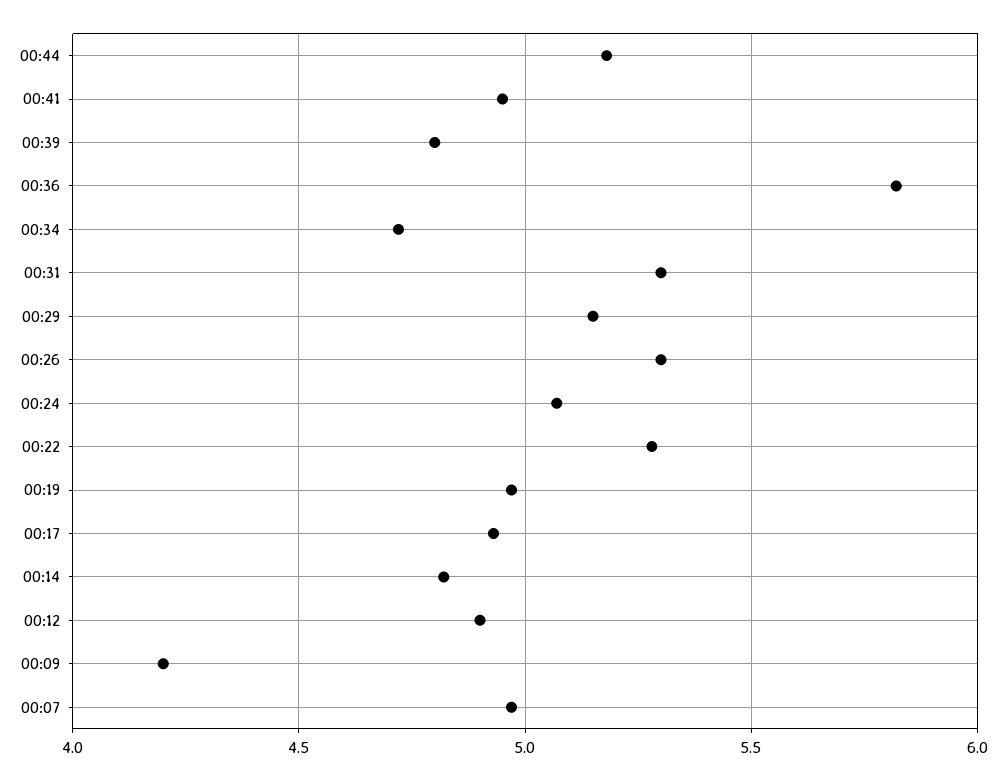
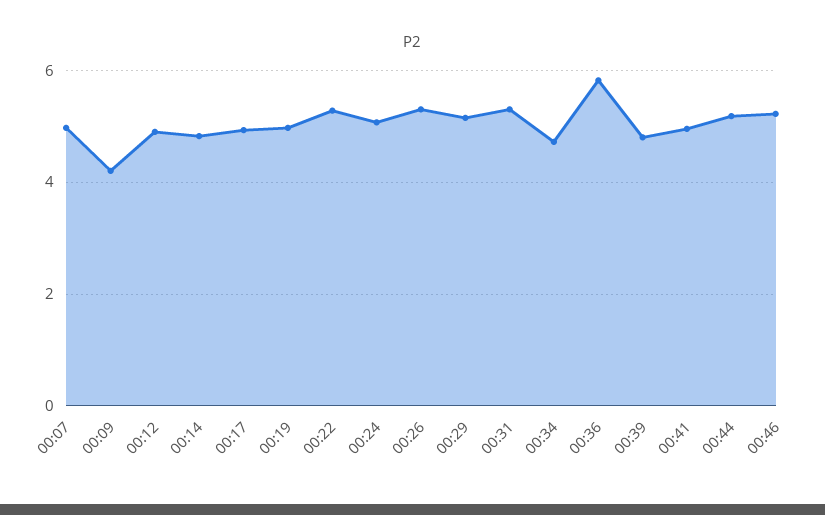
00:46: none -> 5.2

